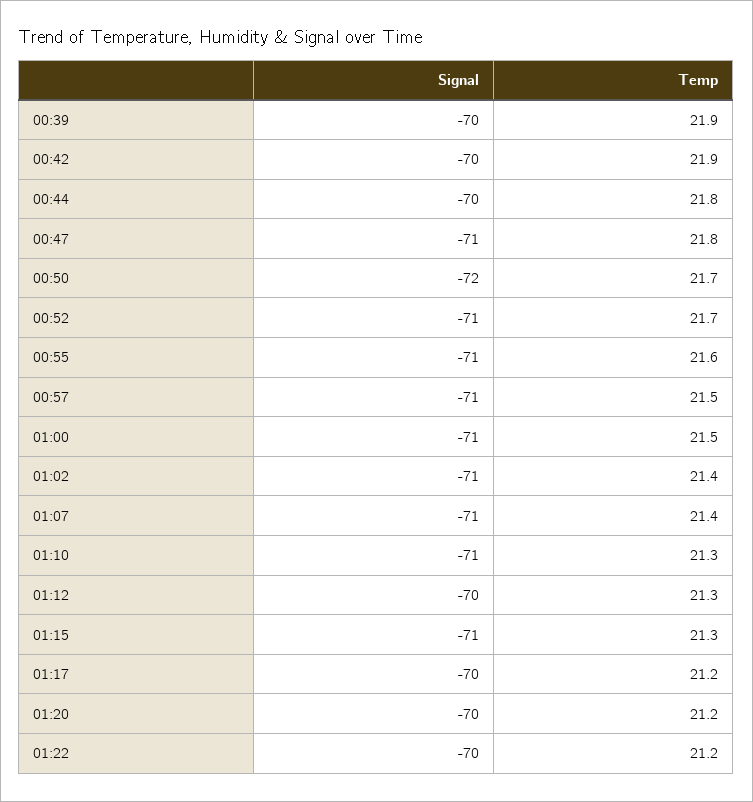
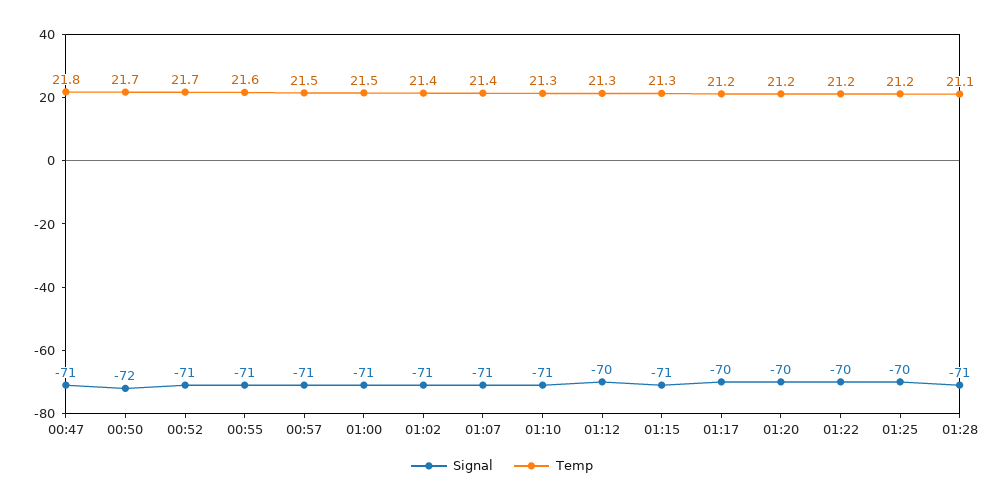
Signal, 00:39: -70 -> none
Temp, 00:39: 21.9 -> none
Signal, 00:42: -70 -> none
Temp, 00:42: 21.9 -> none
Signal, 00:44: -70 -> none
Temp, 00:44: 21.8 -> none
Signal, 01:25: none -> -70
Temp, 01:25: none -> 21.2
Signal, 01:28: none -> -71
Temp, 01:28: none -> 21.1

